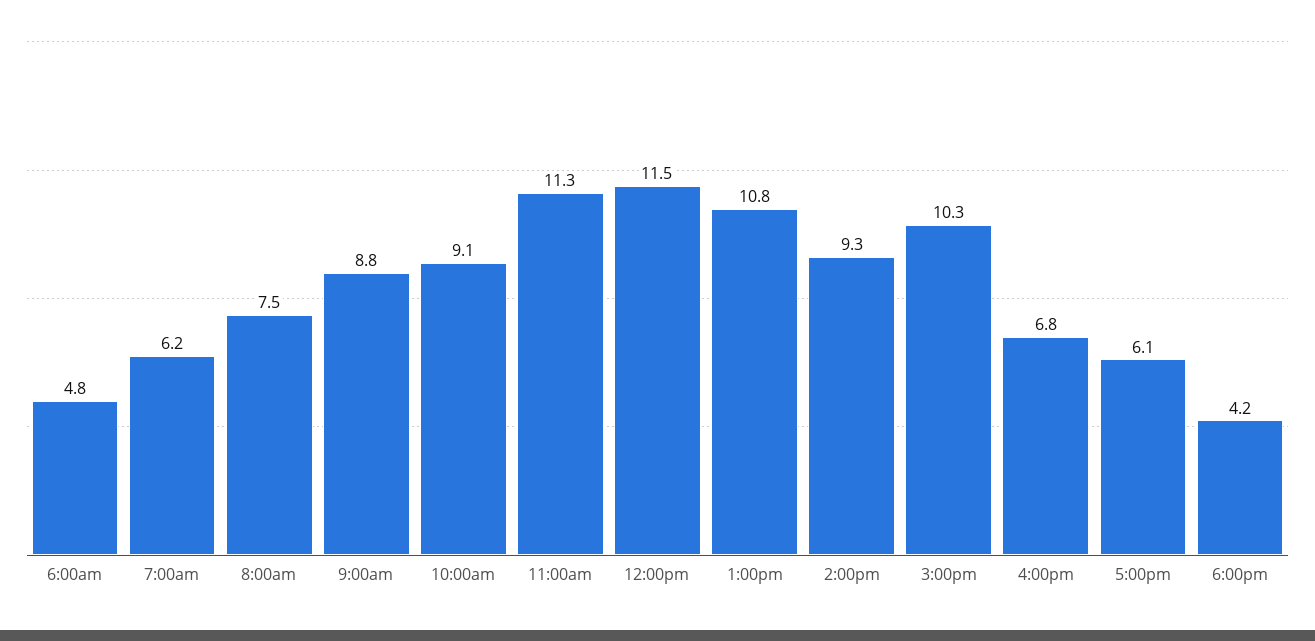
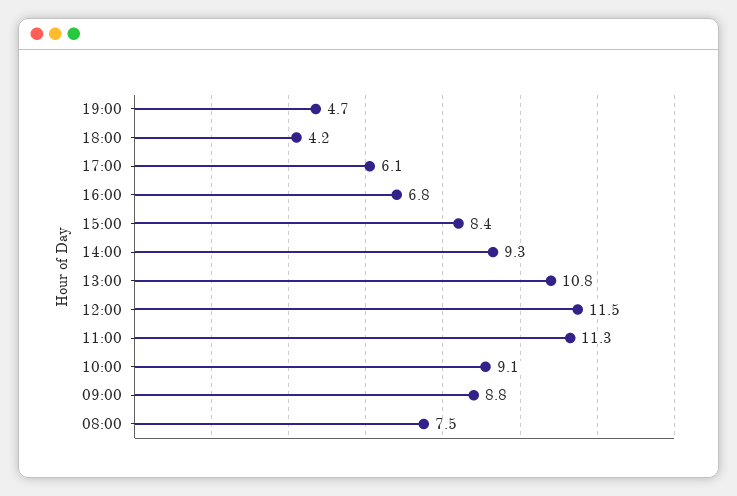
6:00am: 4.8 -> none
7:00am: 6.2 -> none
3:00pm: 10.3 -> 8.4
19:00: none -> 4.7

